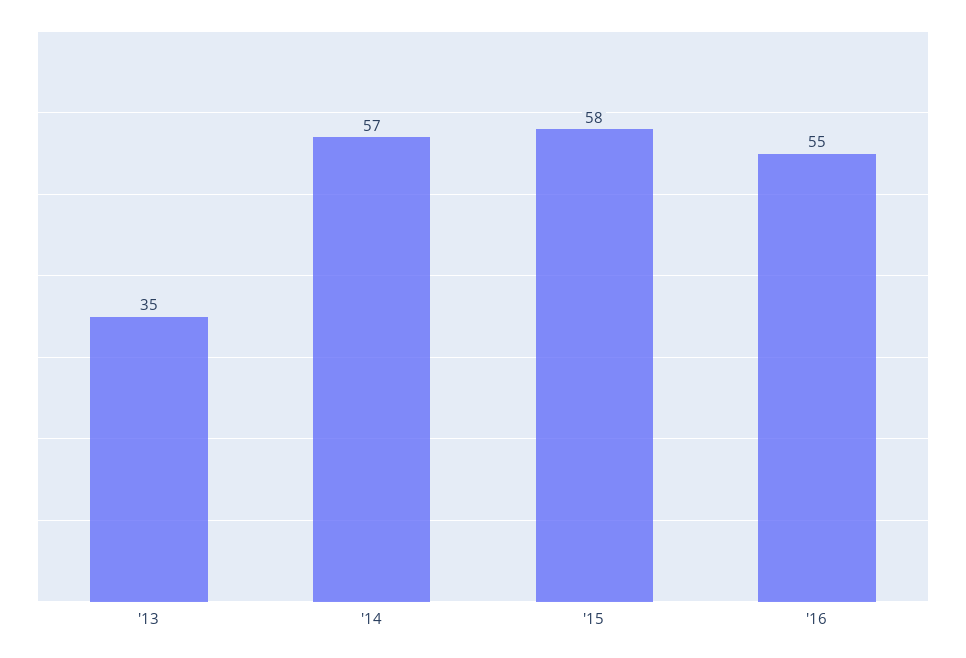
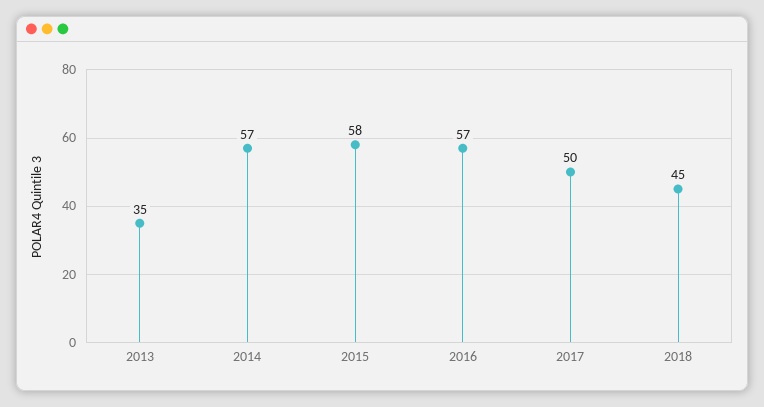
'16: 55 -> 57
2017: none -> 50
2018: none -> 45

